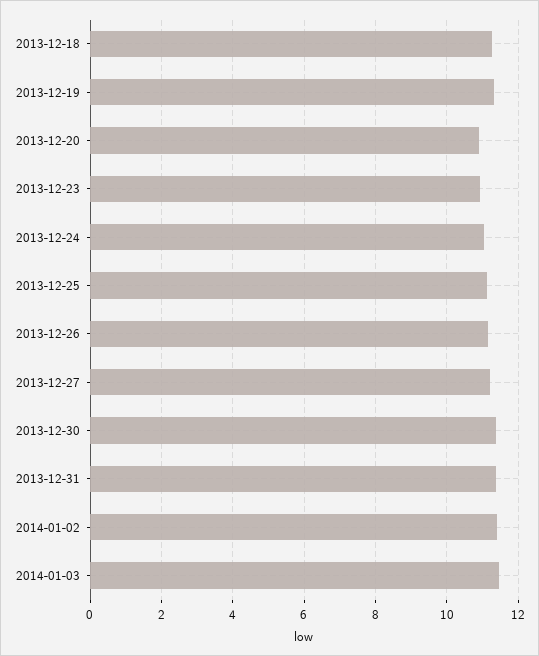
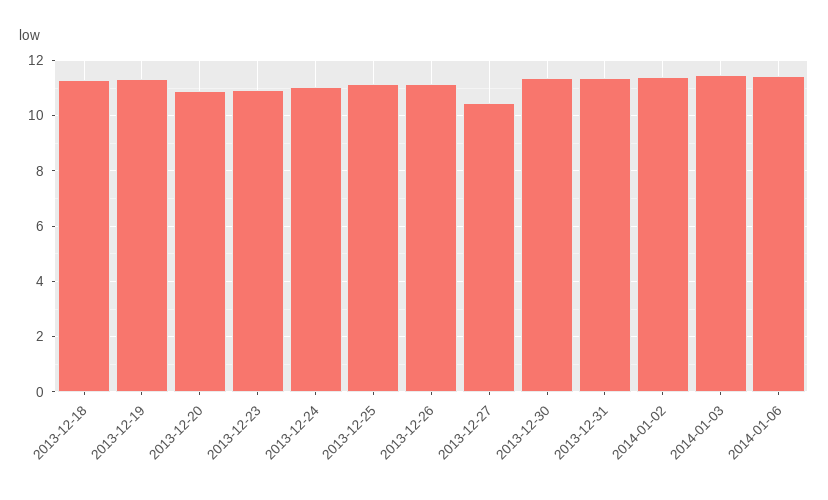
2013-12-27: 11.2 -> 10.5
2014-01-06: none -> 11.5

